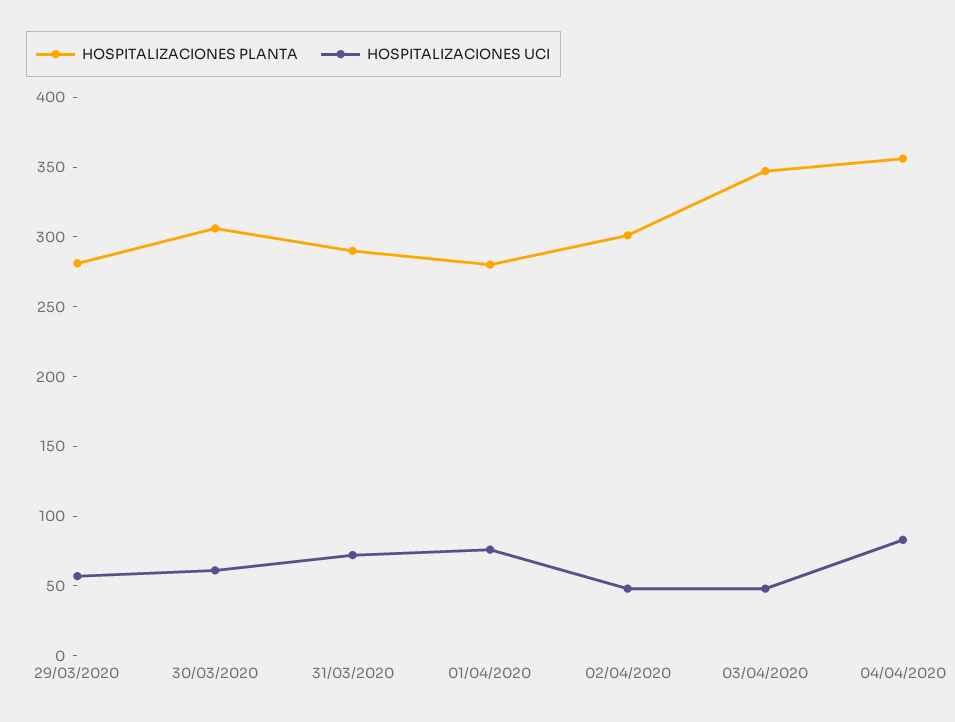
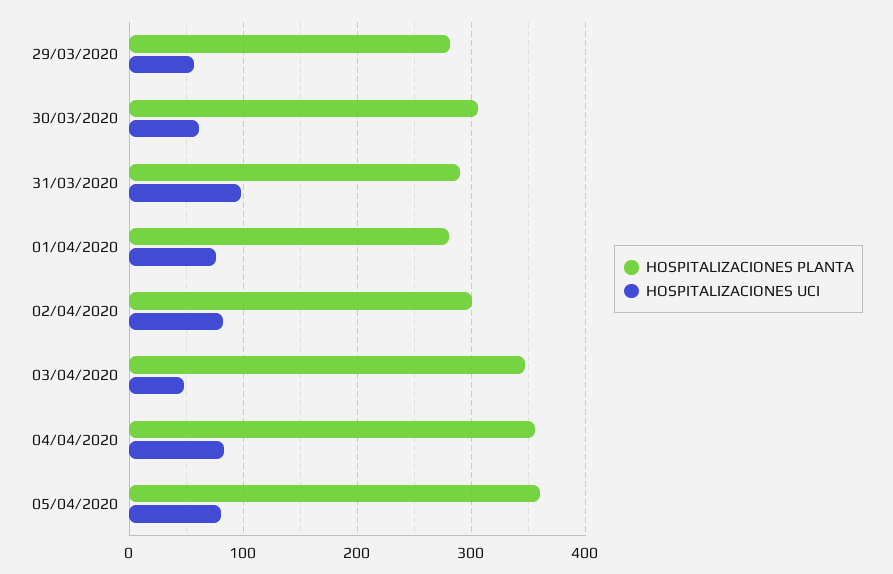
HOSPITALIZACIONES UCI, 31/03/2020: 70 -> 100
HOSPITALIZACIONES UCI, 02/04/2020: 50 -> 80
HOSPITALIZACIONES PLANTA, 05/04/2020: none -> 360
HOSPITALIZACIONES UCI, 05/04/2020: none -> 80

